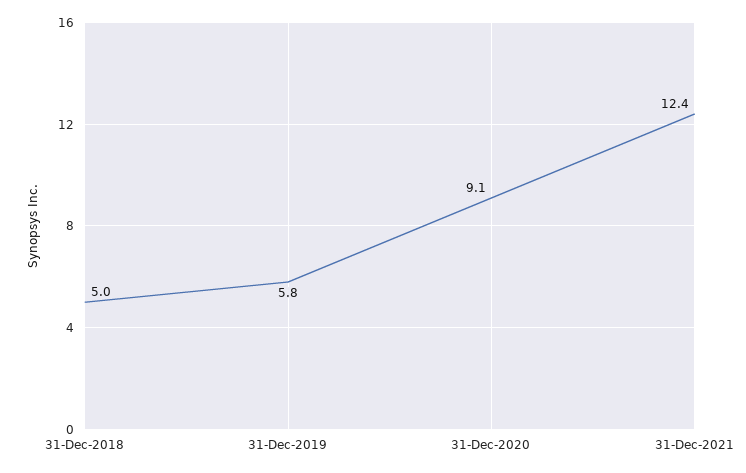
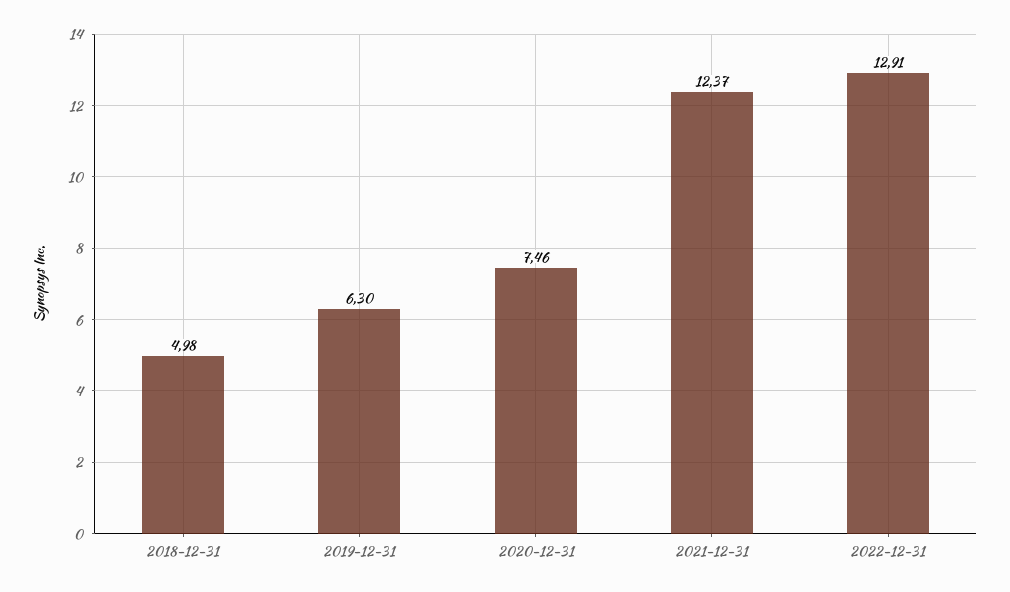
31-Dec-2019: 5.8 -> 6.3
31-Dec-2020: 9.1 -> 7.46
2022-12-31: none -> 12.91

